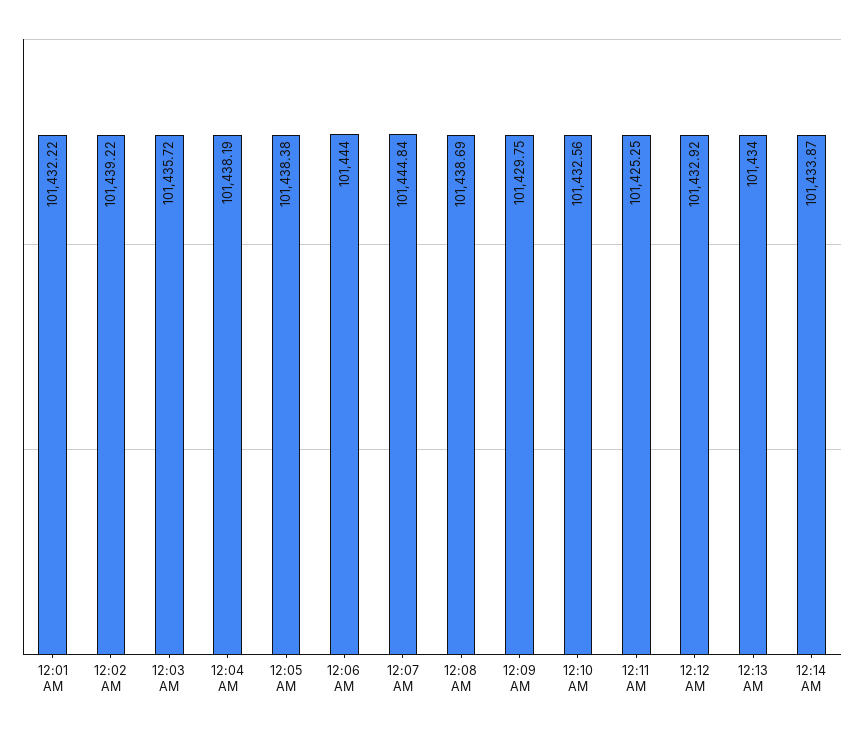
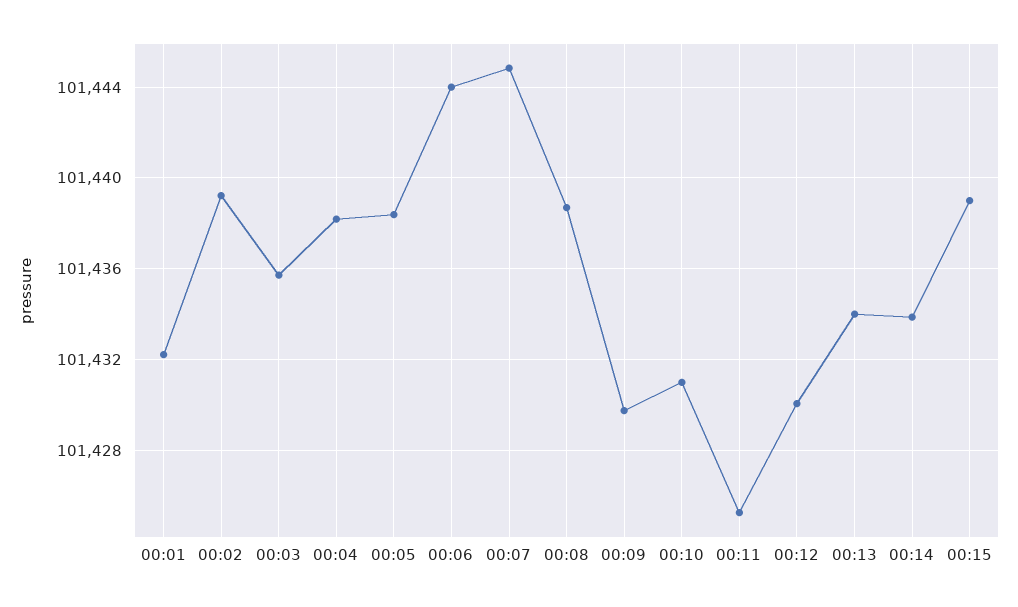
12:10 AM: 101432.56 -> 101431
12:12 AM: 101432.92 -> 101430
00:15: none -> 101439

